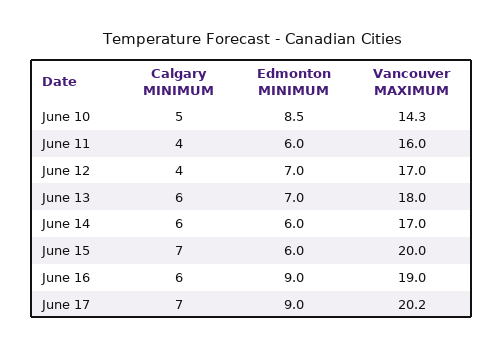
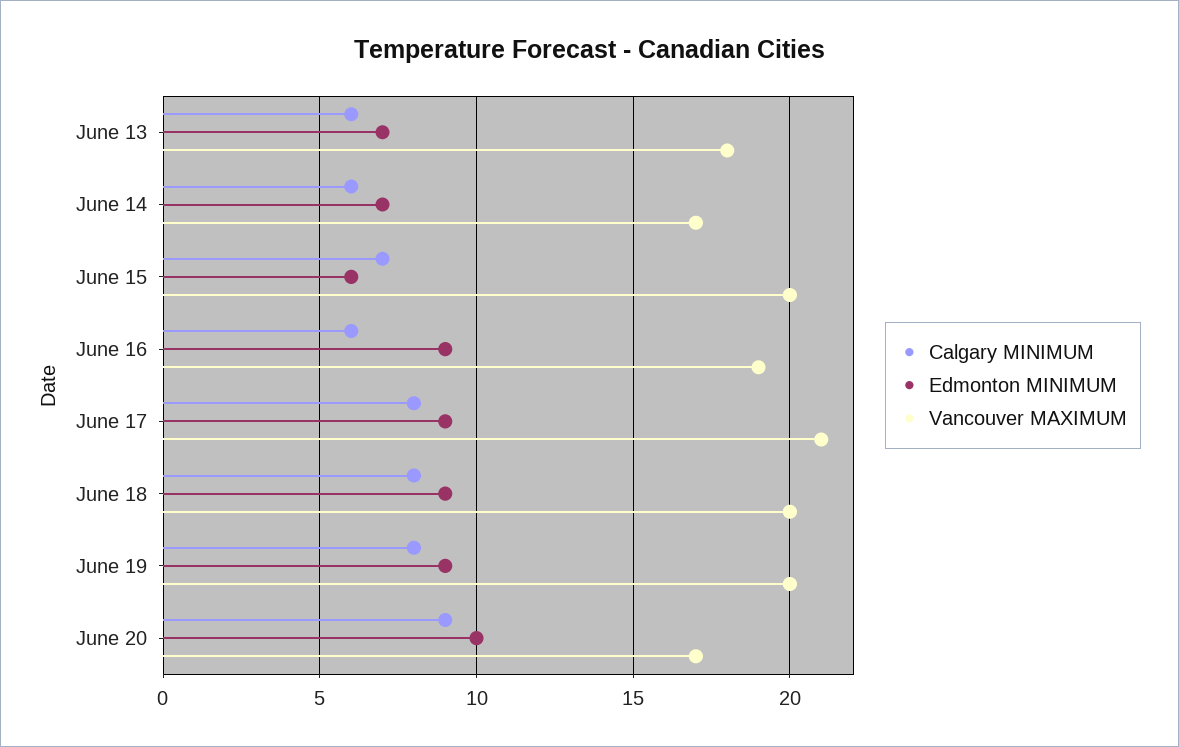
Calgary MINIMUM, June 10: 5 -> none
Edmonton MINIMUM, June 10: 8.5 -> none
Vancouver MAXIMUM, June 10: 14.3 -> none
Calgary MINIMUM, June 11: 4 -> none
Edmonton MINIMUM, June 11: 6 -> none
Vancouver MAXIMUM, June 11: 16 -> none
Calgary MINIMUM, June 12: 4 -> none
Edmonton MINIMUM, June 12: 7 -> none
Vancouver MAXIMUM, June 12: 17 -> none
Edmonton MINIMUM, June 14: 6 -> 7
Calgary MINIMUM, June 17: 7 -> 8
Vancouver MAXIMUM, June 17: 20.2 -> 21
Calgary MINIMUM, June 18: none -> 8
Edmonton MINIMUM, June 18: none -> 9
Vancouver MAXIMUM, June 18: none -> 20
Calgary MINIMUM, June 19: none -> 8
Edmonton MINIMUM, June 19: none -> 9
Vancouver MAXIMUM, June 19: none -> 20
Calgary MINIMUM, June 20: none -> 9
Edmonton MINIMUM, June 20: none -> 10
Vancouver MAXIMUM, June 20: none -> 17

